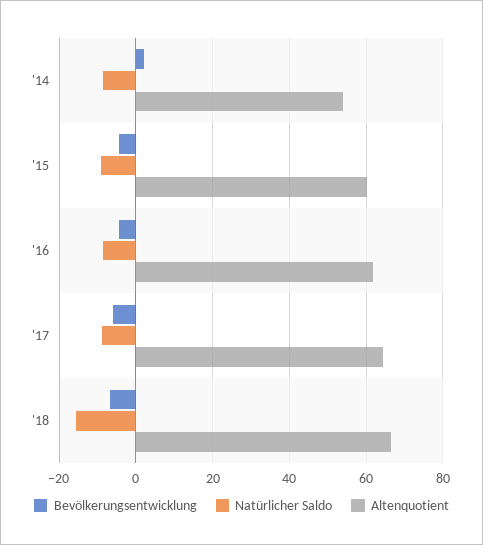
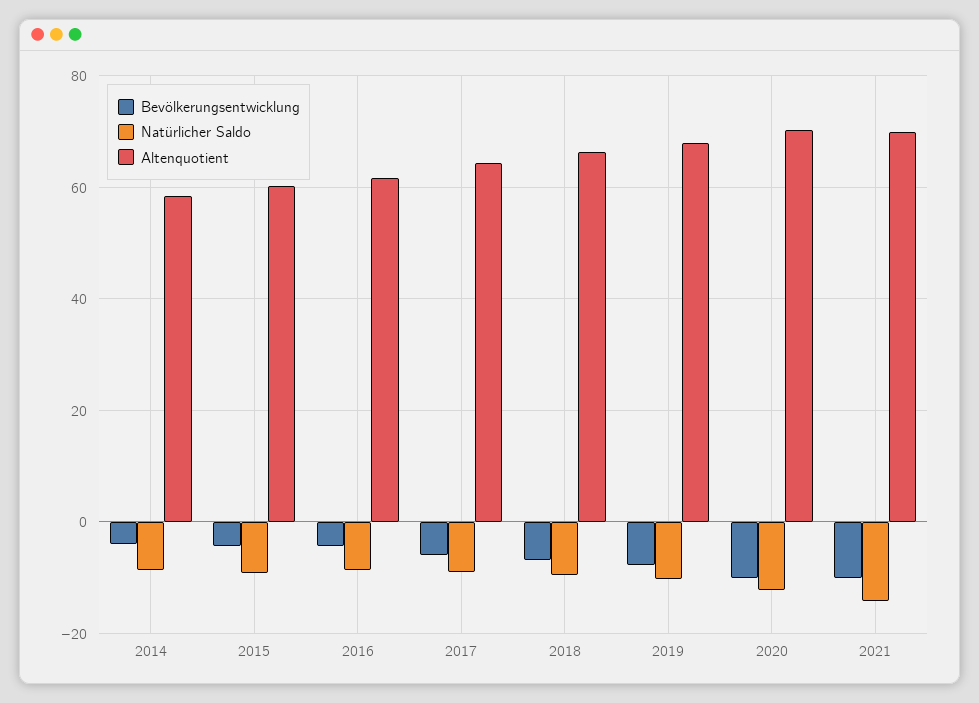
Bevölkerungsentwicklung, '14: 2 -> -4
Altenquotient, '14: 54 -> 58
Natürlicher Saldo, '18: -16 -> -10
Bevölkerungsentwicklung, 2019: none -> -8
Natürlicher Saldo, 2019: none -> -10
Altenquotient, 2019: none -> 68
Bevölkerungsentwicklung, 2020: none -> -10
Natürlicher Saldo, 2020: none -> -12
Altenquotient, 2020: none -> 70
Bevölkerungsentwicklung, 2021: none -> -10
Natürlicher Saldo, 2021: none -> -14
Altenquotient, 2021: none -> 70

